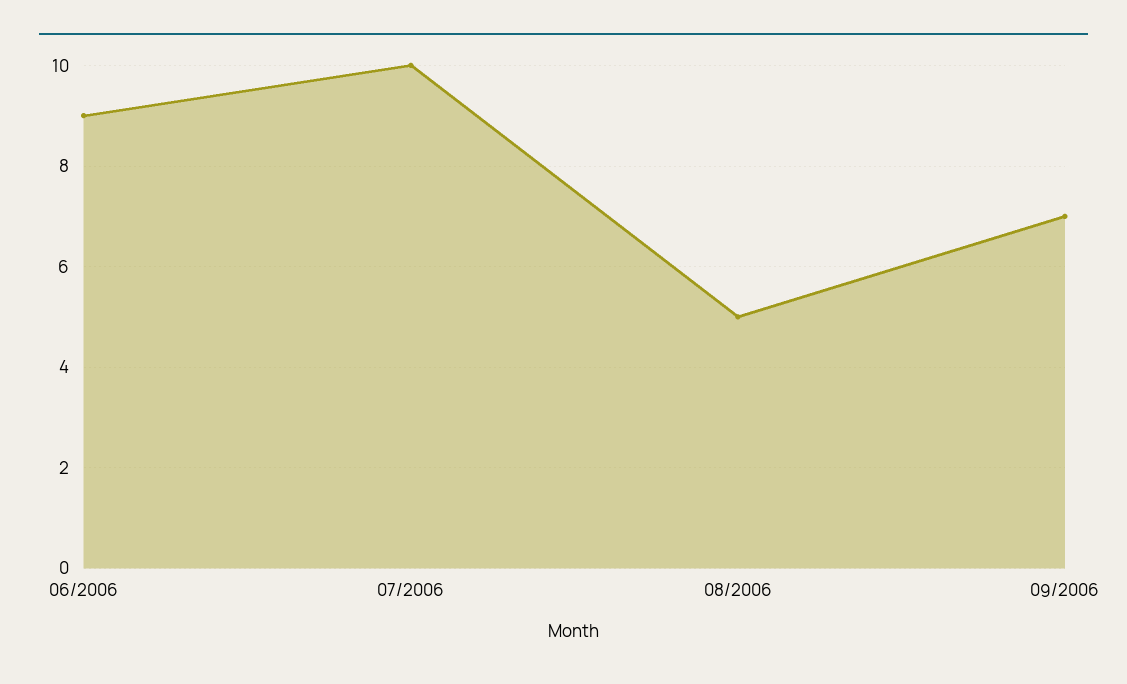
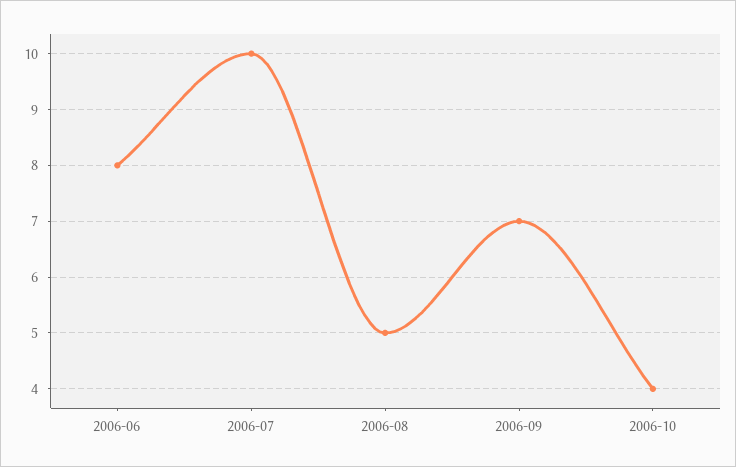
06/2006: 9 -> 8
2006-10: none -> 4

